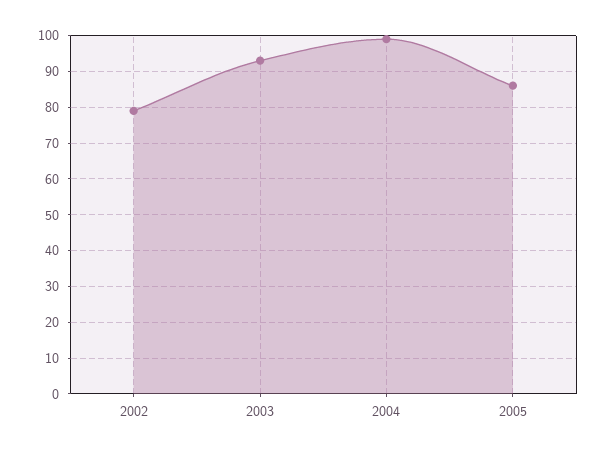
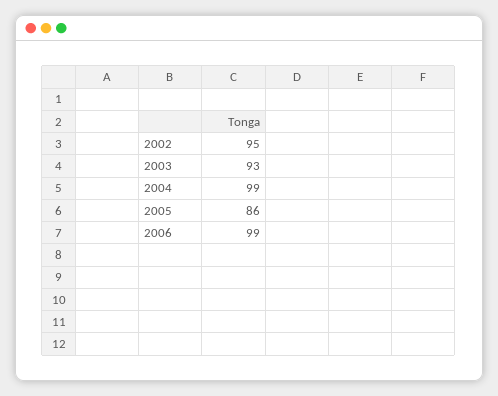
2002: 80 -> 95
2006: none -> 99

